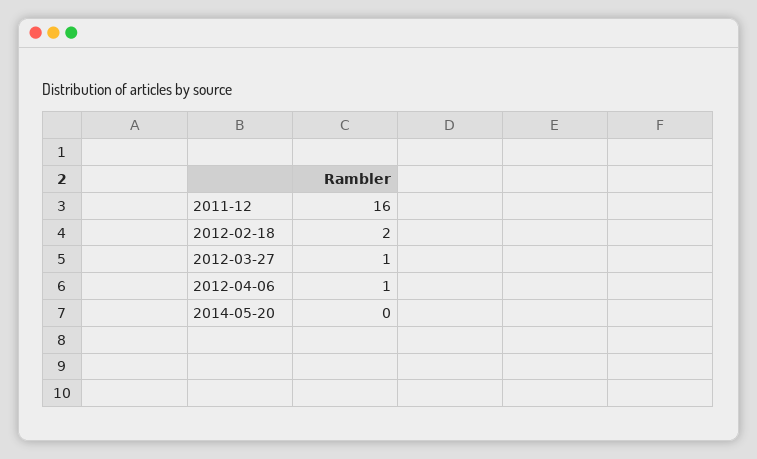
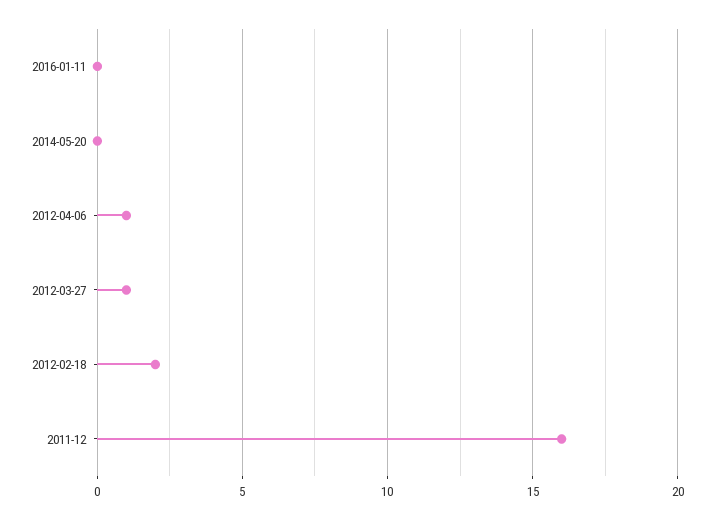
2016-01-11: none -> 0

